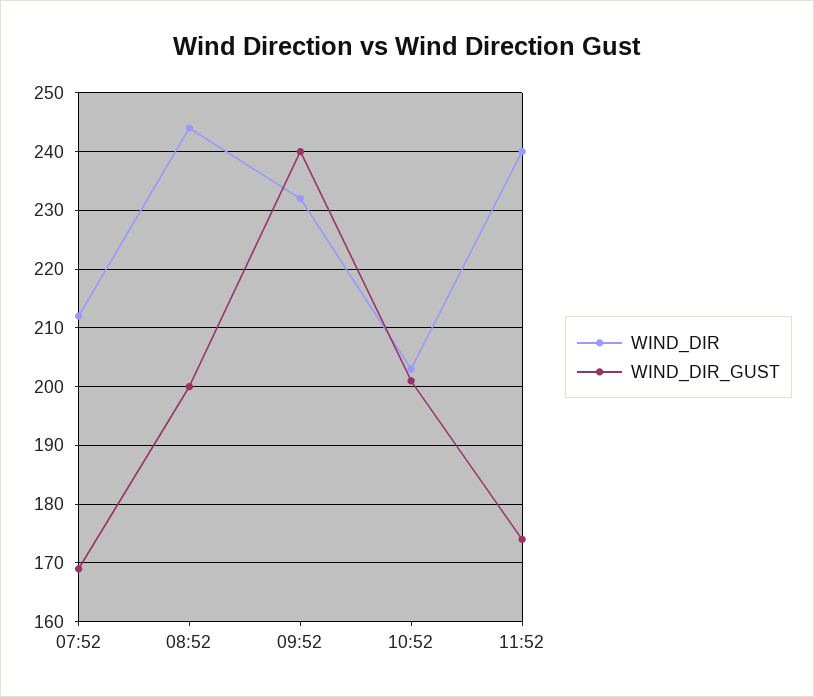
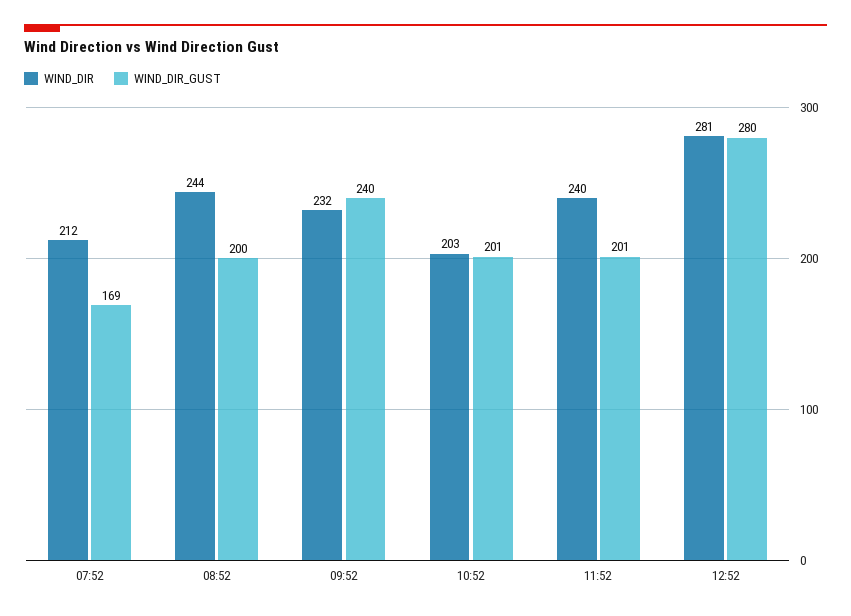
WIND_DIR_GUST, 11:52: 175 -> 201
WIND_DIR, 12:52: none -> 281
WIND_DIR_GUST, 12:52: none -> 280

